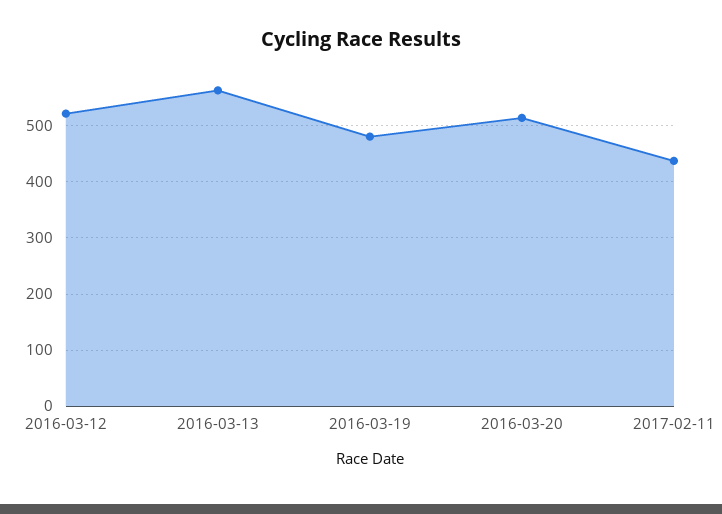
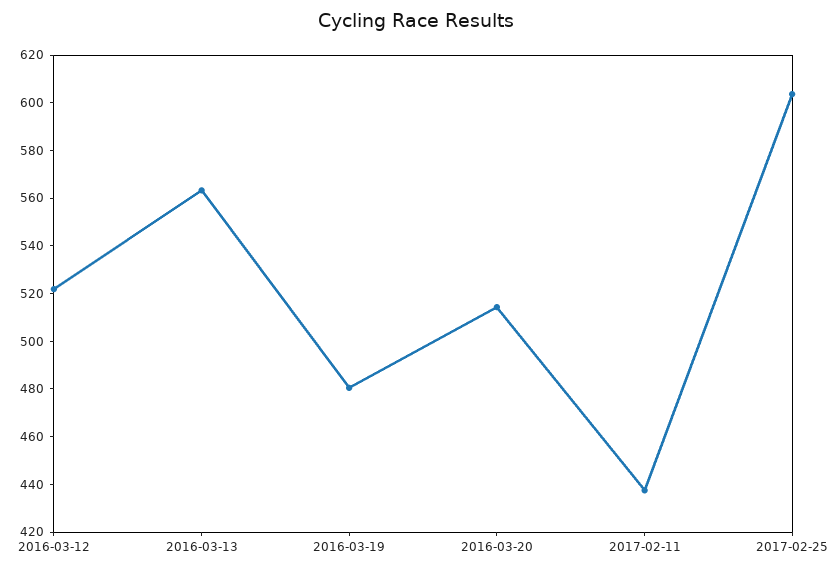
2017-02-25: none -> 605

